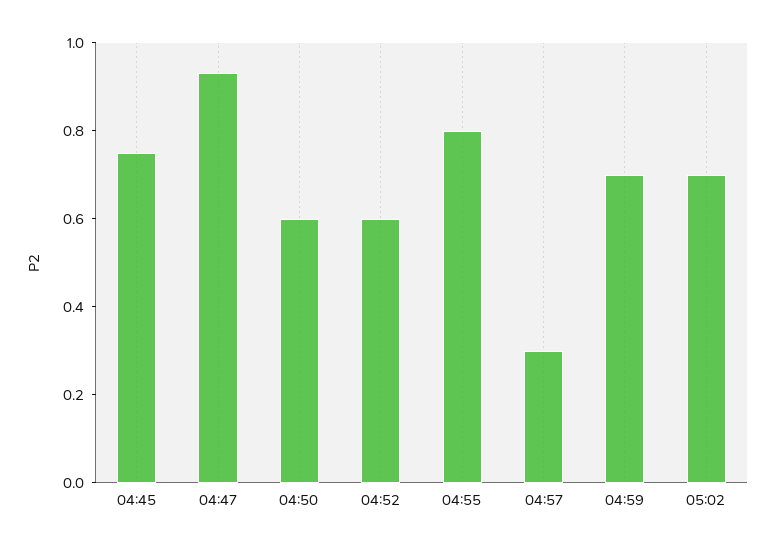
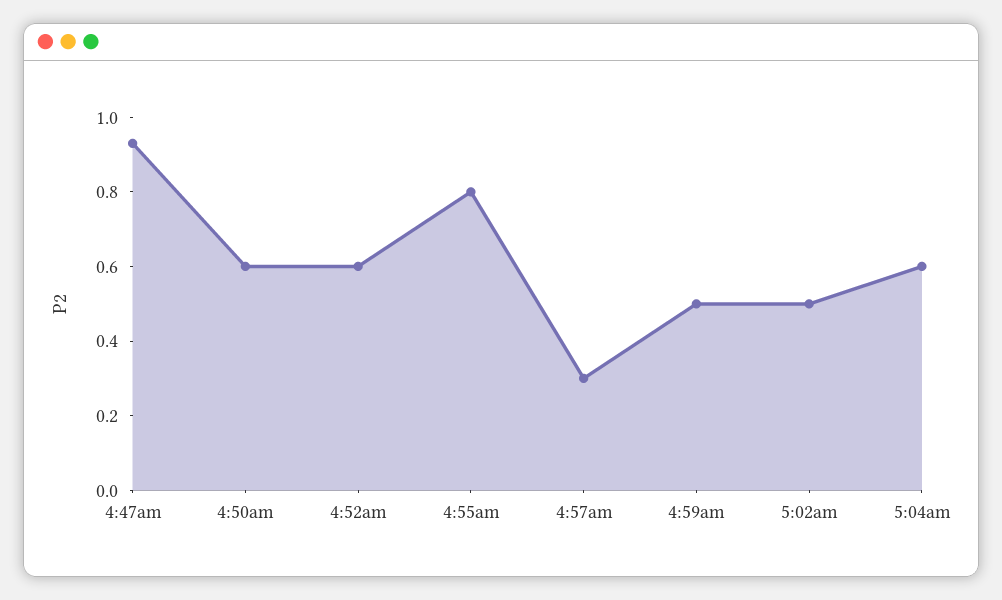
04:45: 0.75 -> none
04:59: 0.7 -> 0.5
05:02: 0.7 -> 0.5
5:04am: none -> 0.6

